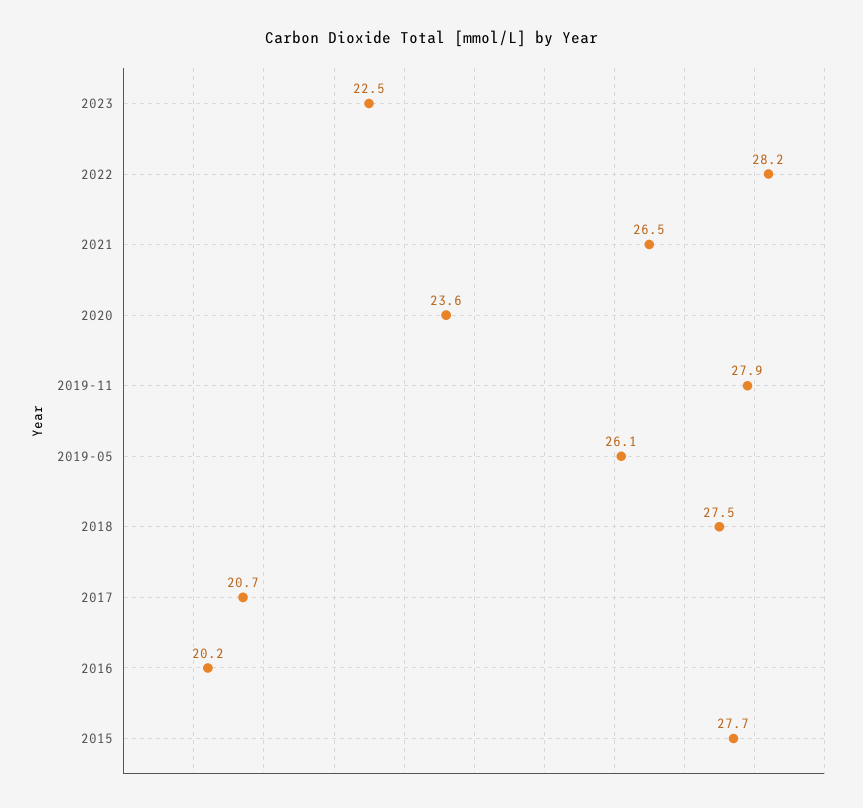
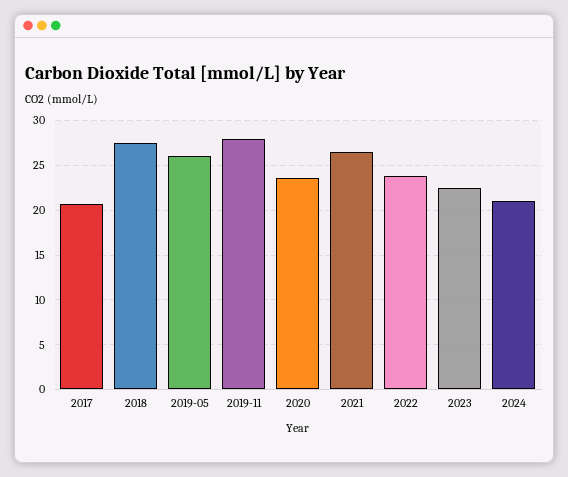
2022: 28.2 -> 24
2016: 20.2 -> none
2015: 27.7 -> none
2024: none -> 21

